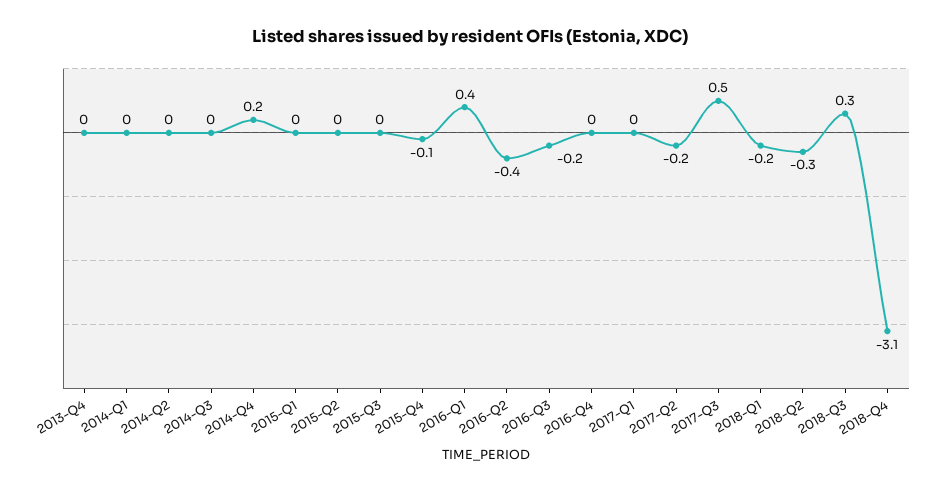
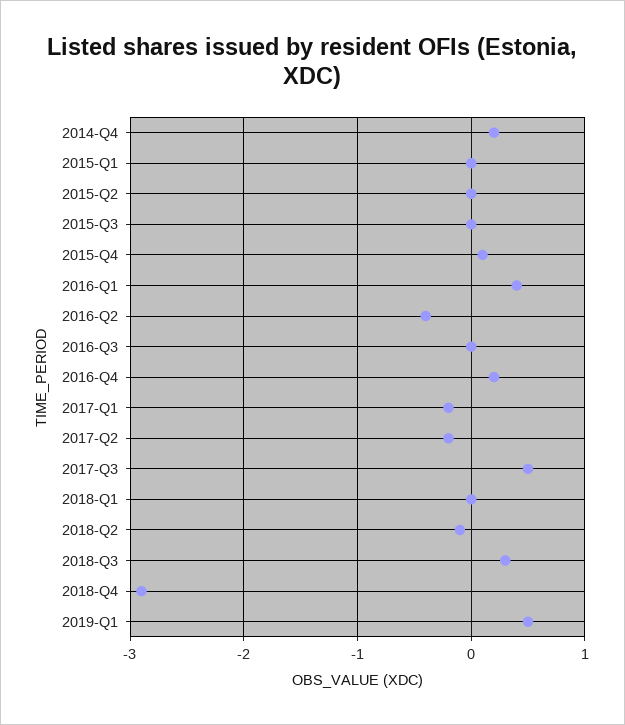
2013-Q4: 0 -> none
2014-Q1: 0 -> none
2014-Q2: 0 -> none
2014-Q3: 0 -> none
2015-Q4: -0.1 -> 0.1
2016-Q3: -0.2 -> 0
2016-Q4: 0 -> 0.2
2017-Q1: 0 -> -0.2
2018-Q1: -0.2 -> 0
2018-Q2: -0.3 -> -0.1
2018-Q4: -3.1 -> -2.9
2019-Q1: none -> 0.5

